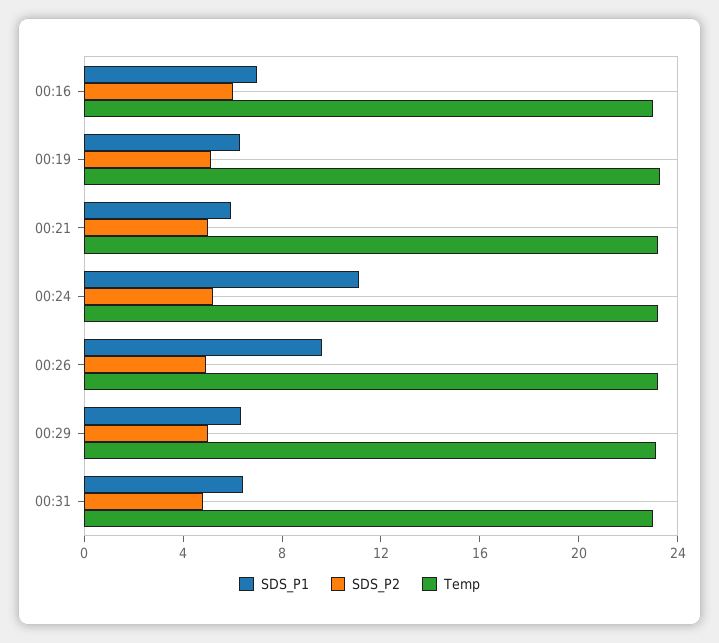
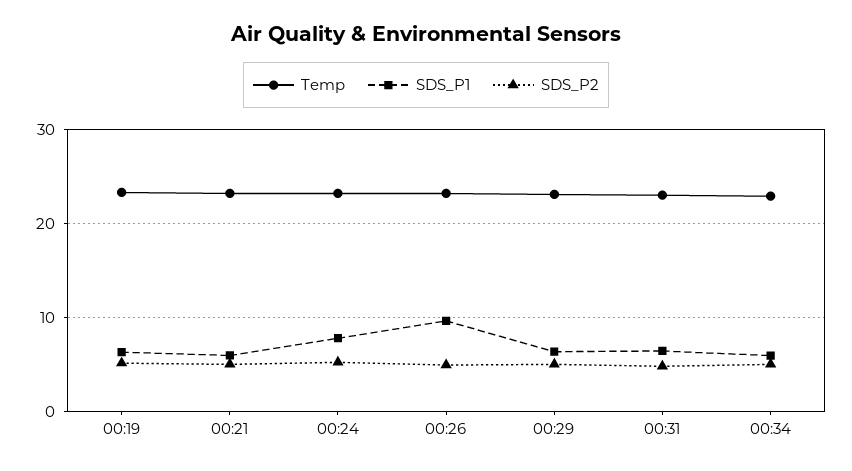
SDS_P1, 00:16: 7 -> none
SDS_P2, 00:16: 6 -> none
Temp, 00:16: 23 -> none
SDS_P1, 00:24: 11 -> 8
Temp, 00:34: none -> 23
SDS_P1, 00:34: none -> 6
SDS_P2, 00:34: none -> 5

